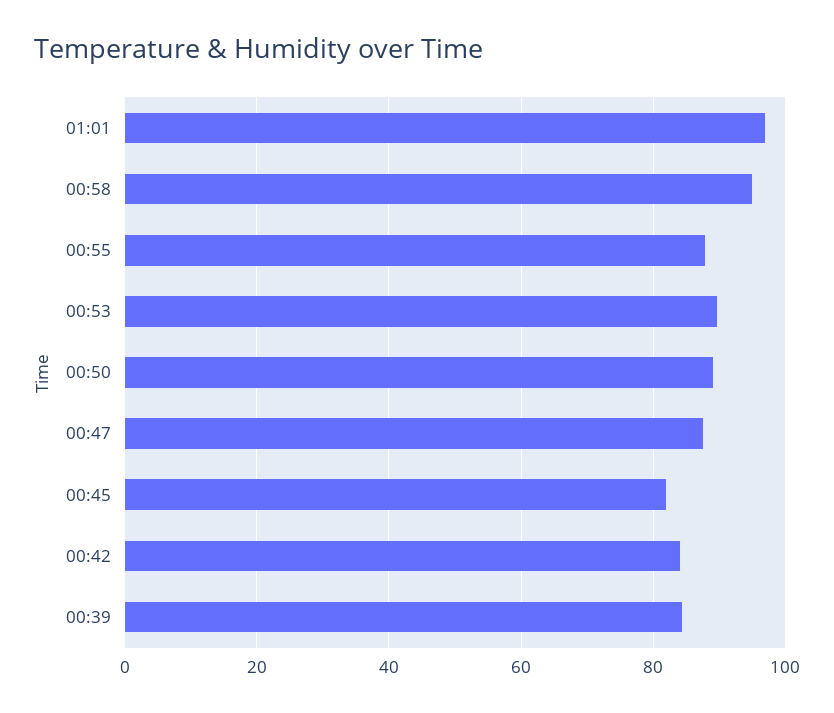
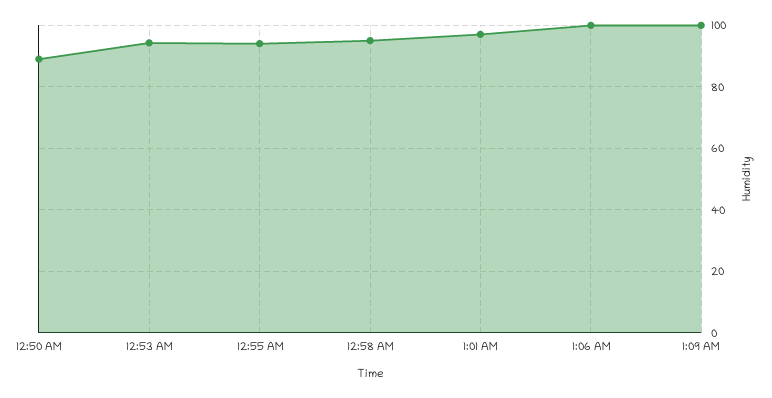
00:55: 88 -> 94
00:53: 90 -> 94
00:47: 88 -> none
00:45: 82 -> none
00:42: 84 -> none
00:39: 84 -> none
1:06 AM: none -> 100
1:09 AM: none -> 100

